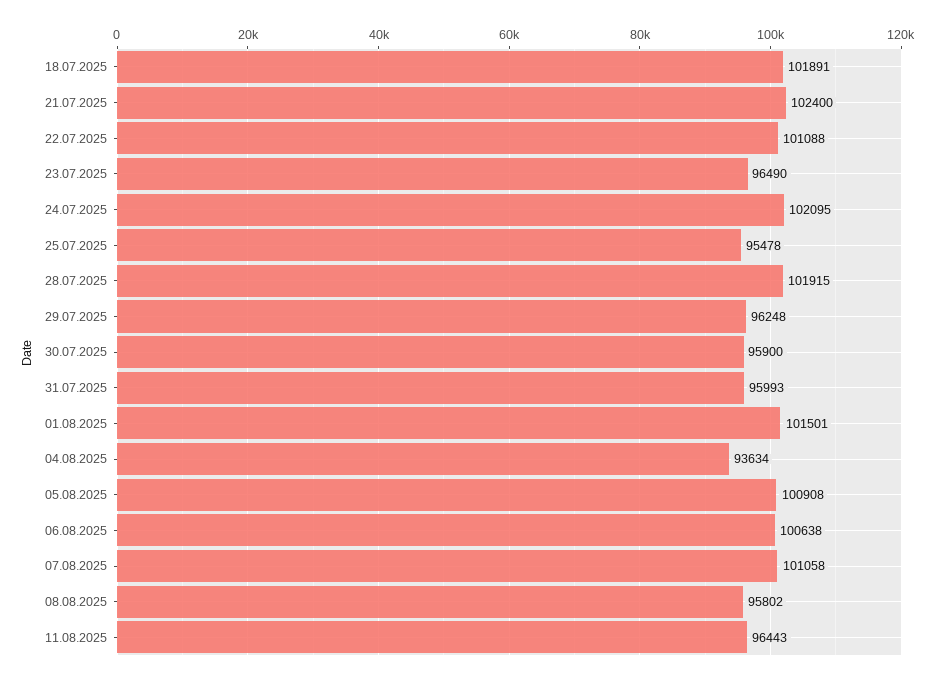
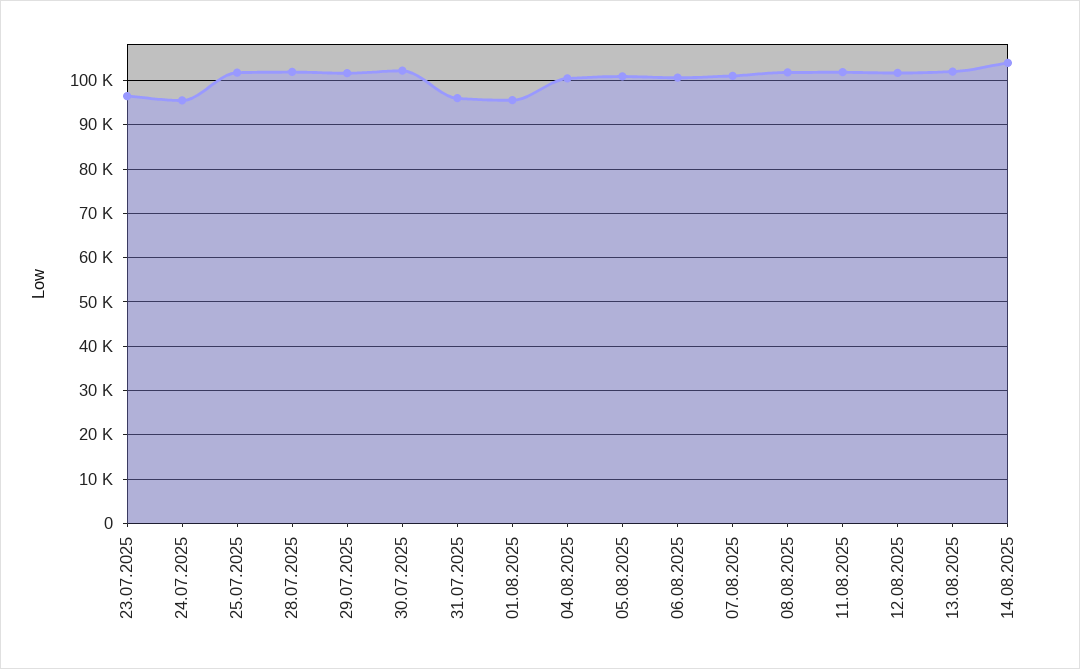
18.07.2025: 101891 -> none
21.07.2025: 102400 -> none
22.07.2025: 101088 -> none
24.07.2025: 102095 -> 96000
25.07.2025: 95478 -> 102000
29.07.2025: 96248 -> 102000
30.07.2025: 95900 -> 102000
01.08.2025: 101501 -> 96000
04.08.2025: 93634 -> 100000
08.08.2025: 95802 -> 102000
11.08.2025: 96443 -> 102000
12.08.2025: none -> 102000
13.08.2025: none -> 102000
14.08.2025: none -> 104000

